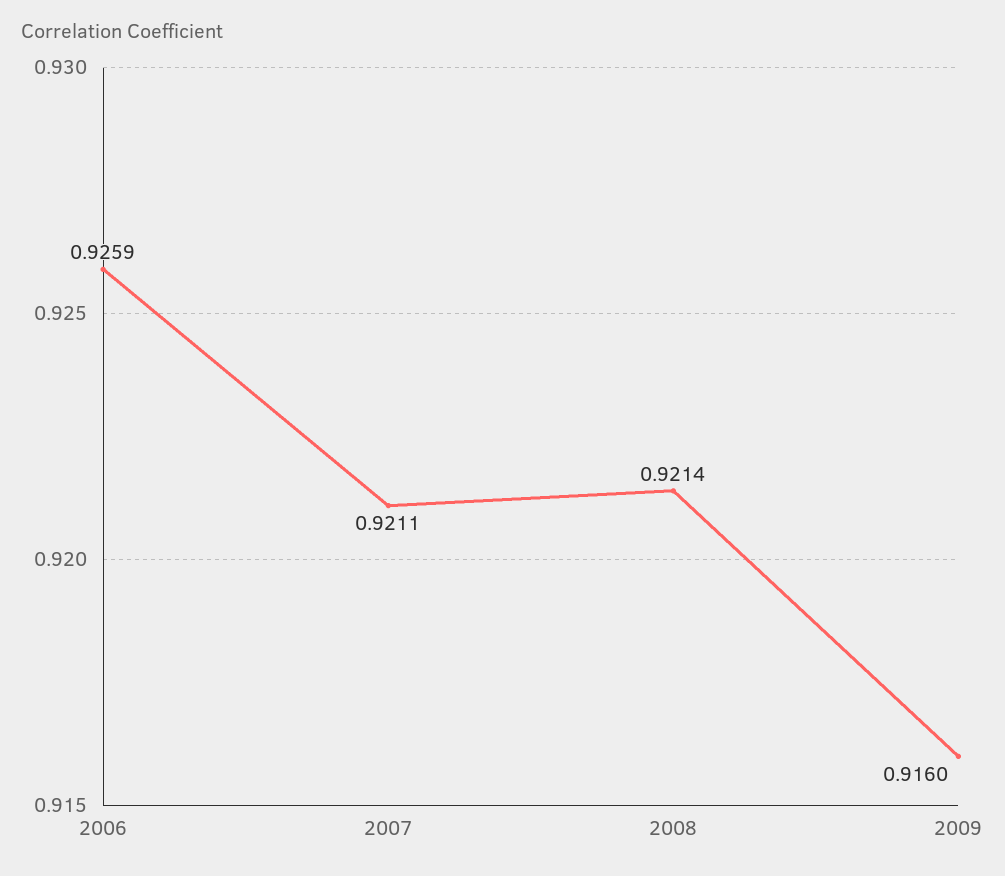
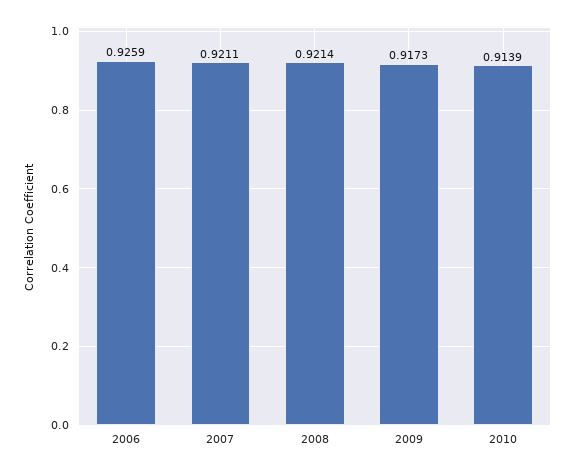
2009: 0.916 -> 0.9173
2010: none -> 0.9139

